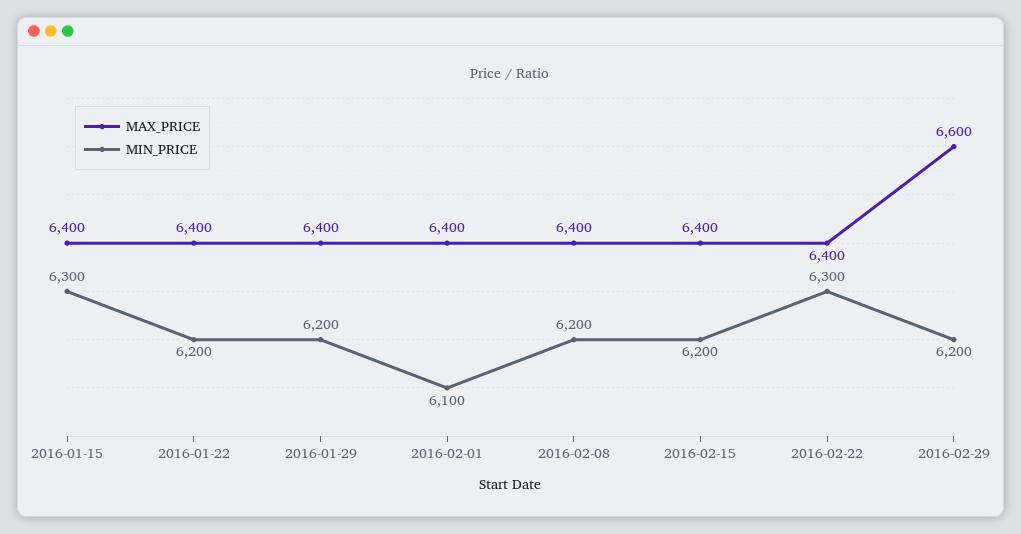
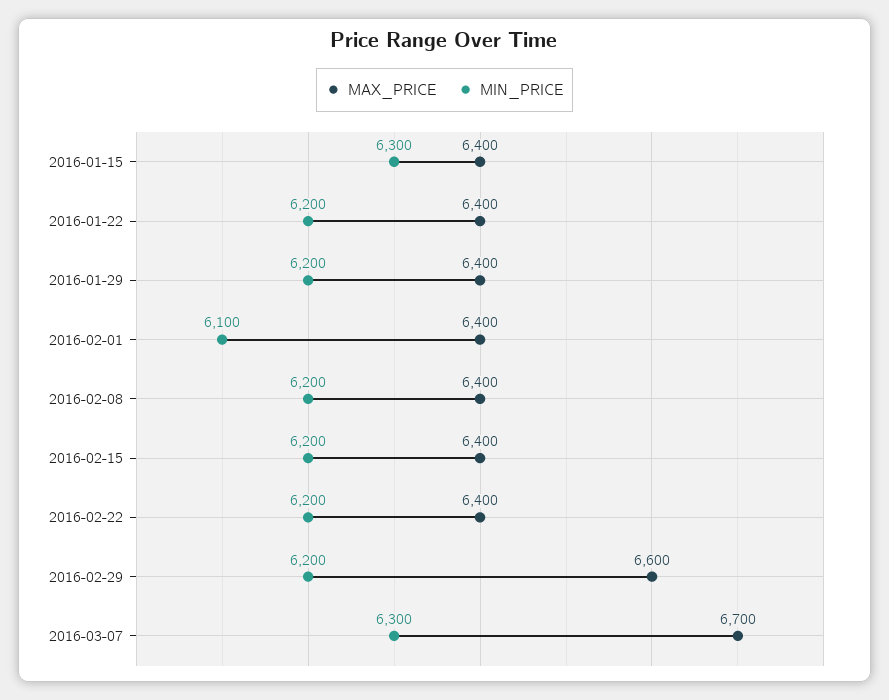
MIN_PRICE, 2016-02-22: 6300 -> 6200
MAX_PRICE, 2016-03-07: none -> 6700
MIN_PRICE, 2016-03-07: none -> 6300

